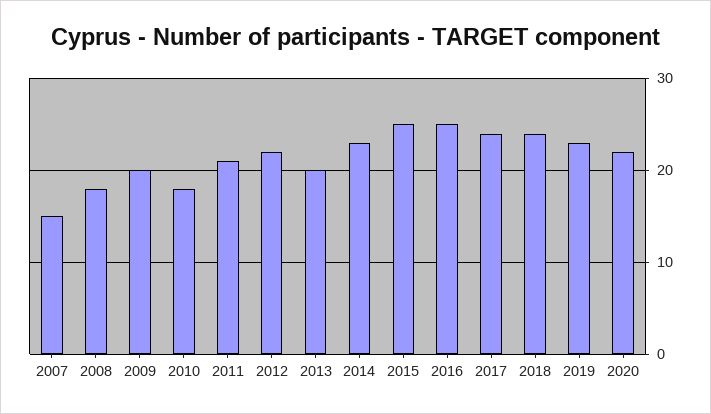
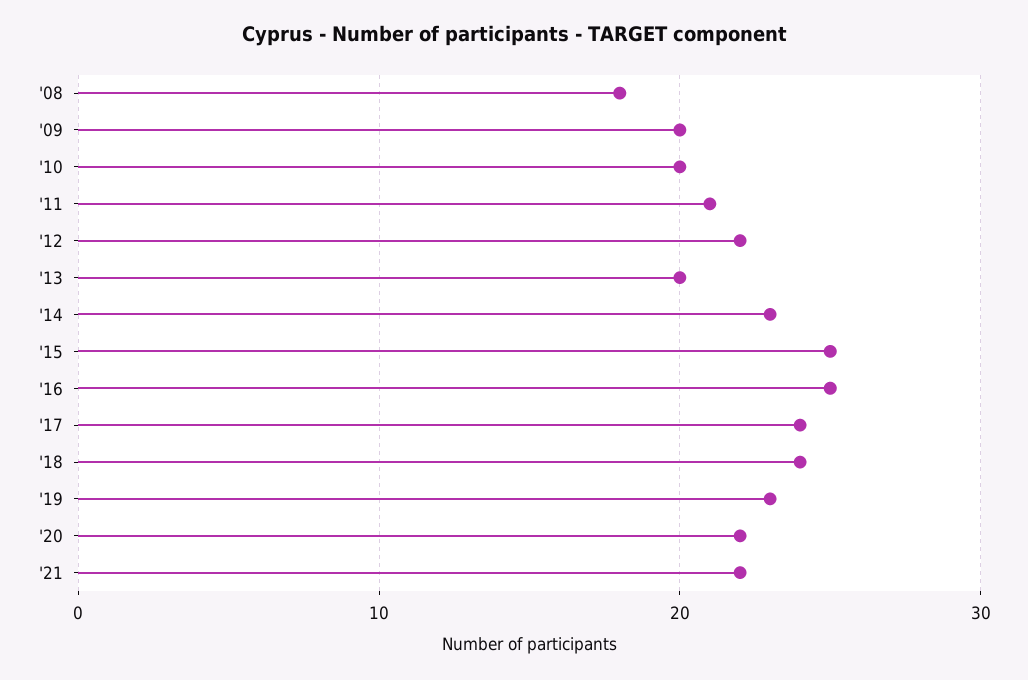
2007: 15 -> none
2010: 18 -> 20
'21: none -> 22

